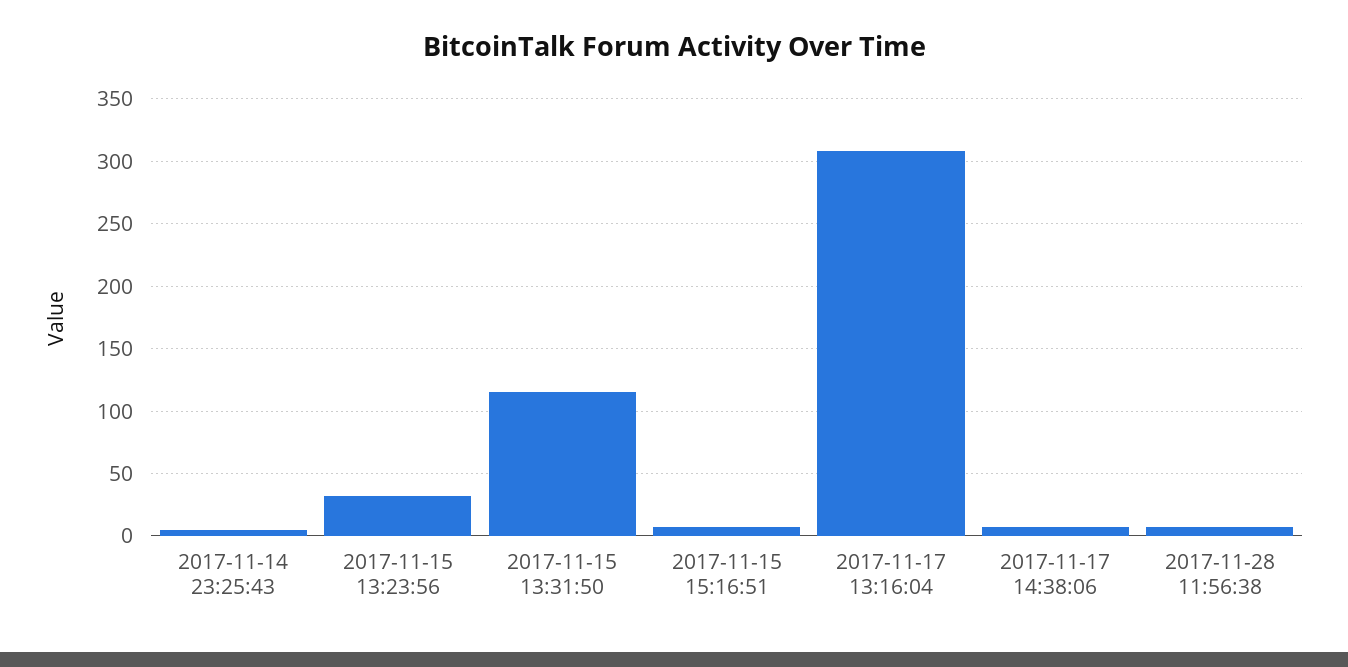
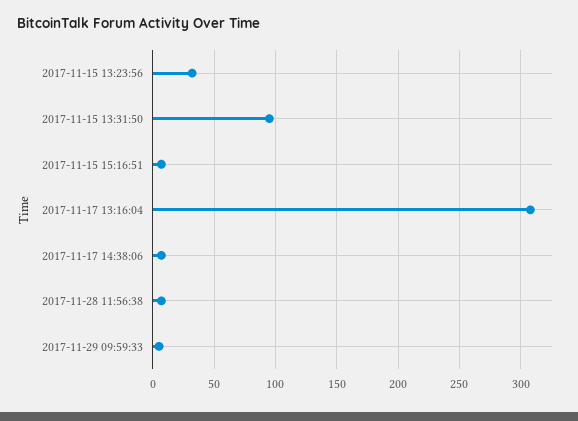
2017-11-14 23:25:43: 5 -> none
2017-11-15 13:31:50: 115 -> 95
2017-11-29 09:59:33: none -> 5

